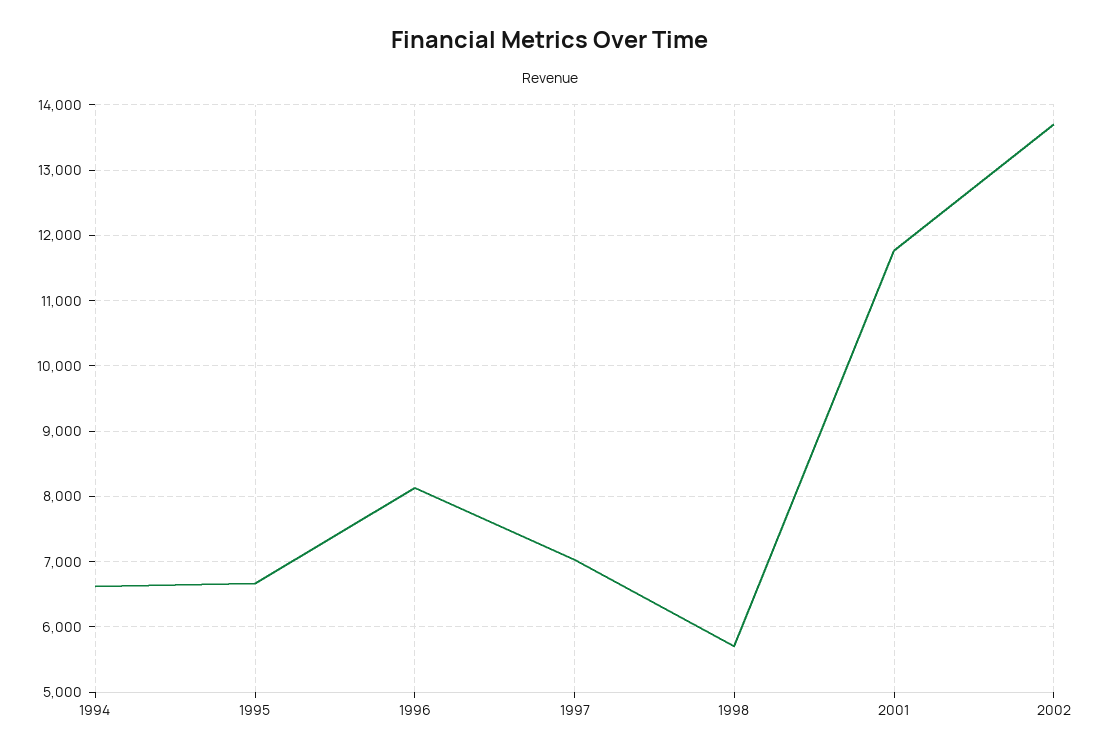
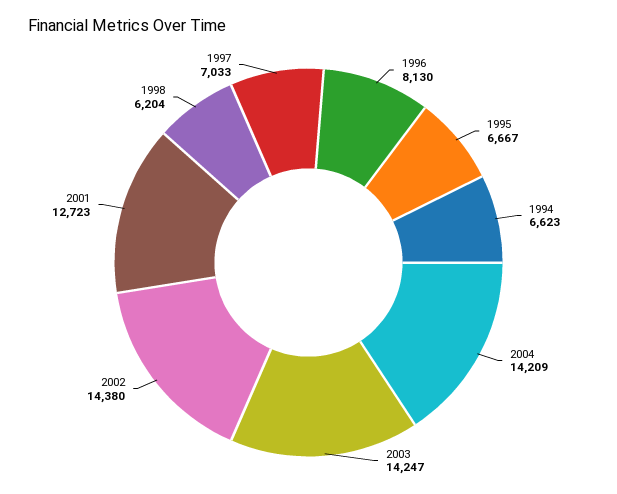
1998: 5700 -> 6204
2001: 11800 -> 12723
2002: 13700 -> 14380
2004: none -> 14209
2003: none -> 14247

